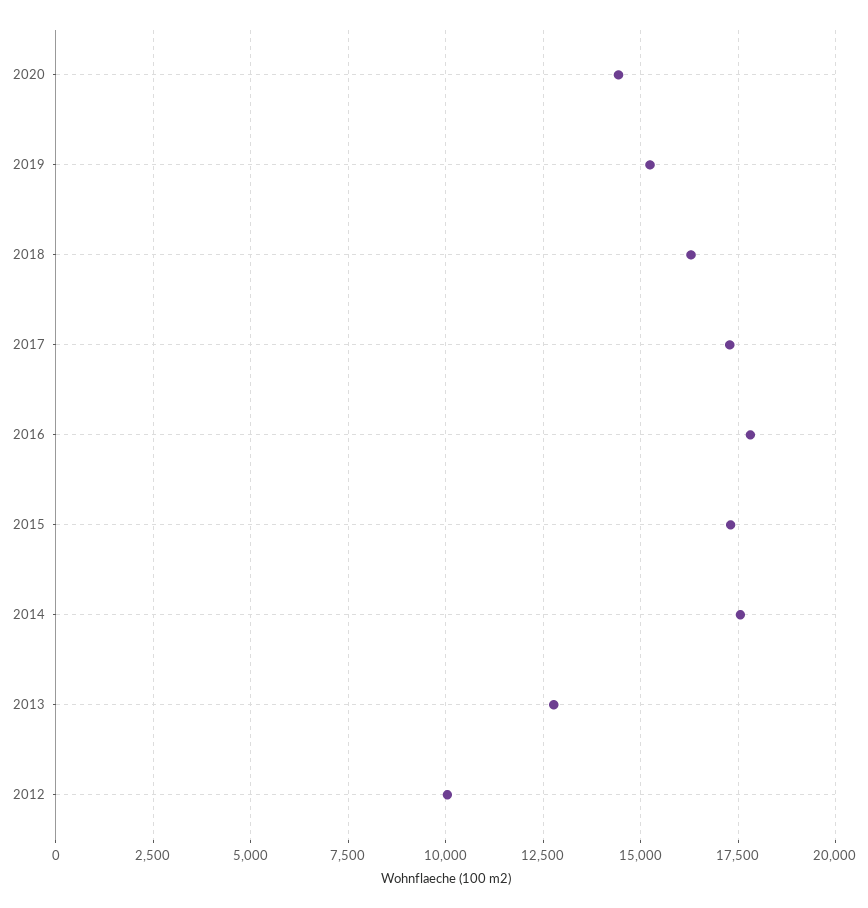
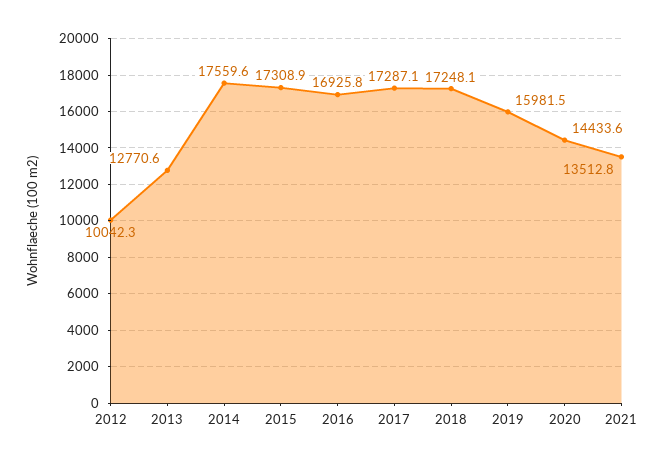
2019: 15250 -> 15981.5
2018: 16250 -> 17248.1
2016: 17750 -> 16925.8
2021: none -> 13512.8

